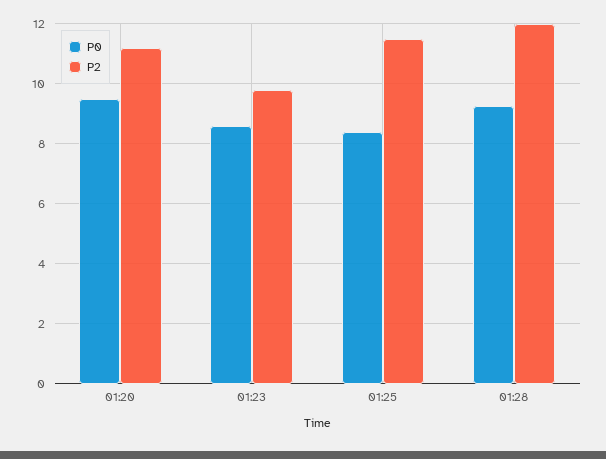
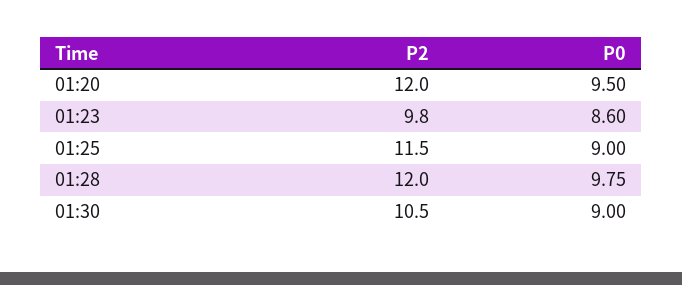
P2, 01:20: 11.2 -> 12
P0, 01:25: 8.4 -> 9
P0, 01:28: 9.2 -> 9.75
P2, 01:30: none -> 10.5
P0, 01:30: none -> 9

